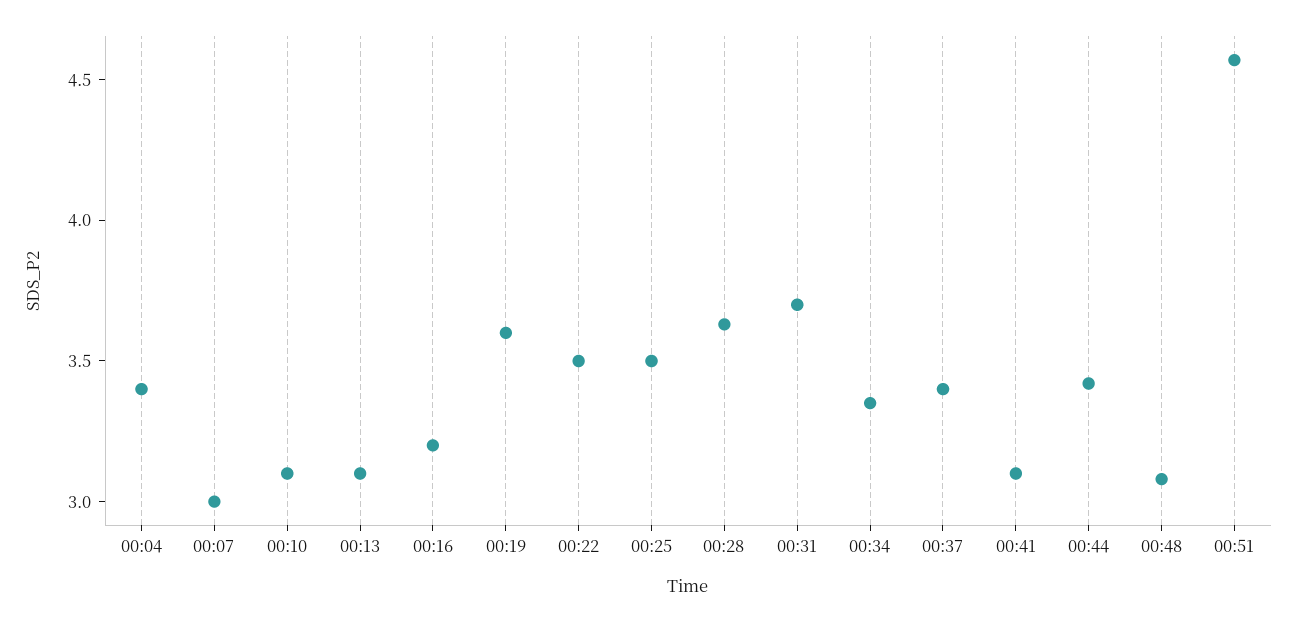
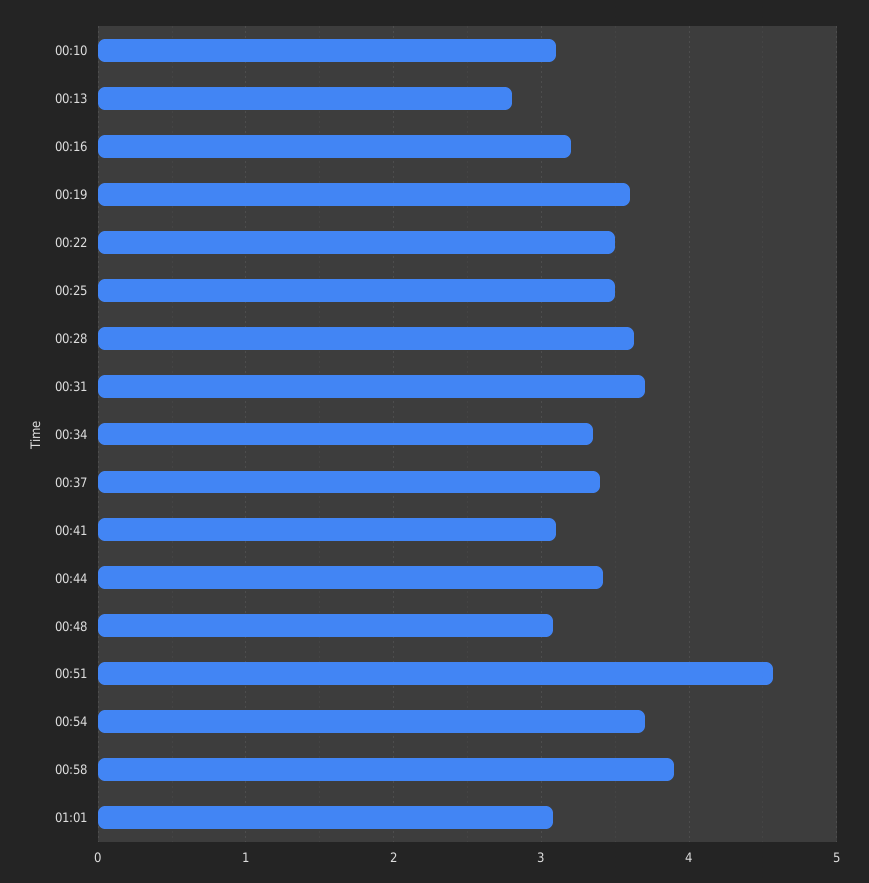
00:04: 3.4 -> none
00:07: 3 -> none
00:13: 3.1 -> 2.8
00:54: none -> 3.7
00:58: none -> 3.9
01:01: none -> 3.1

